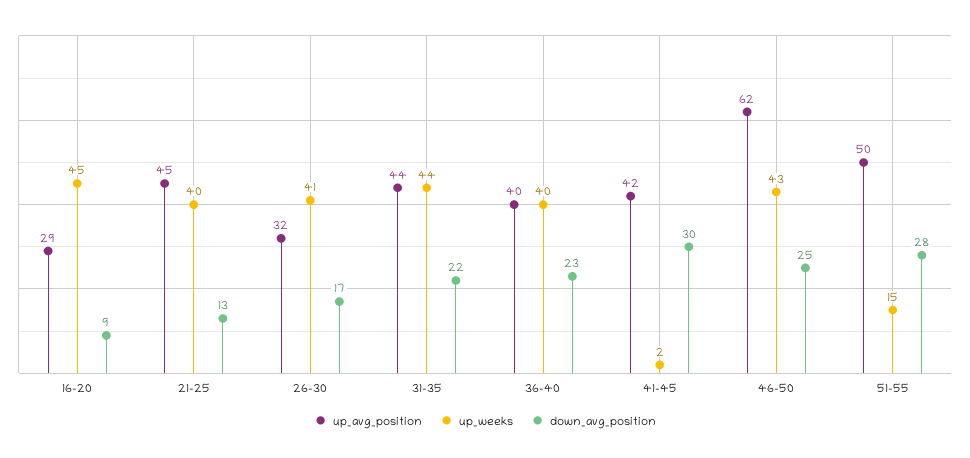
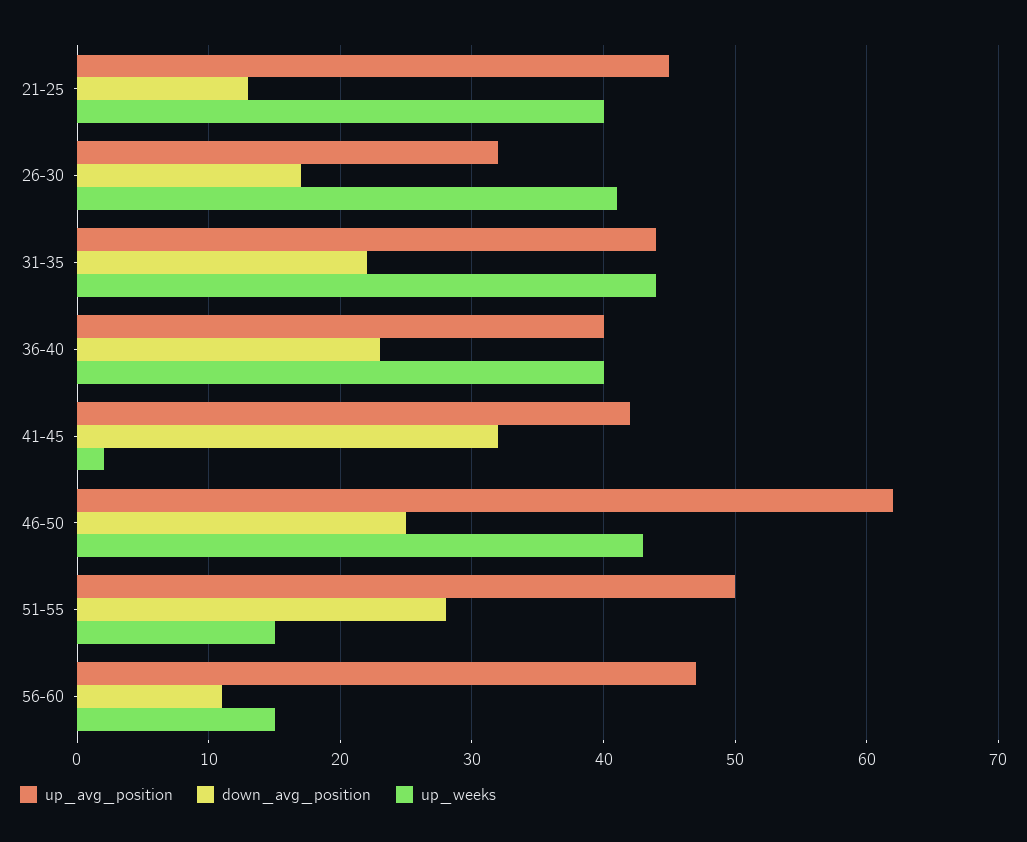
up_avg_position, 16-20: 29 -> none
up_weeks, 16-20: 45 -> none
down_avg_position, 16-20: 9 -> none
down_avg_position, 41-45: 30 -> 32
up_avg_position, 56-60: none -> 47
down_avg_position, 56-60: none -> 11
up_weeks, 56-60: none -> 15

